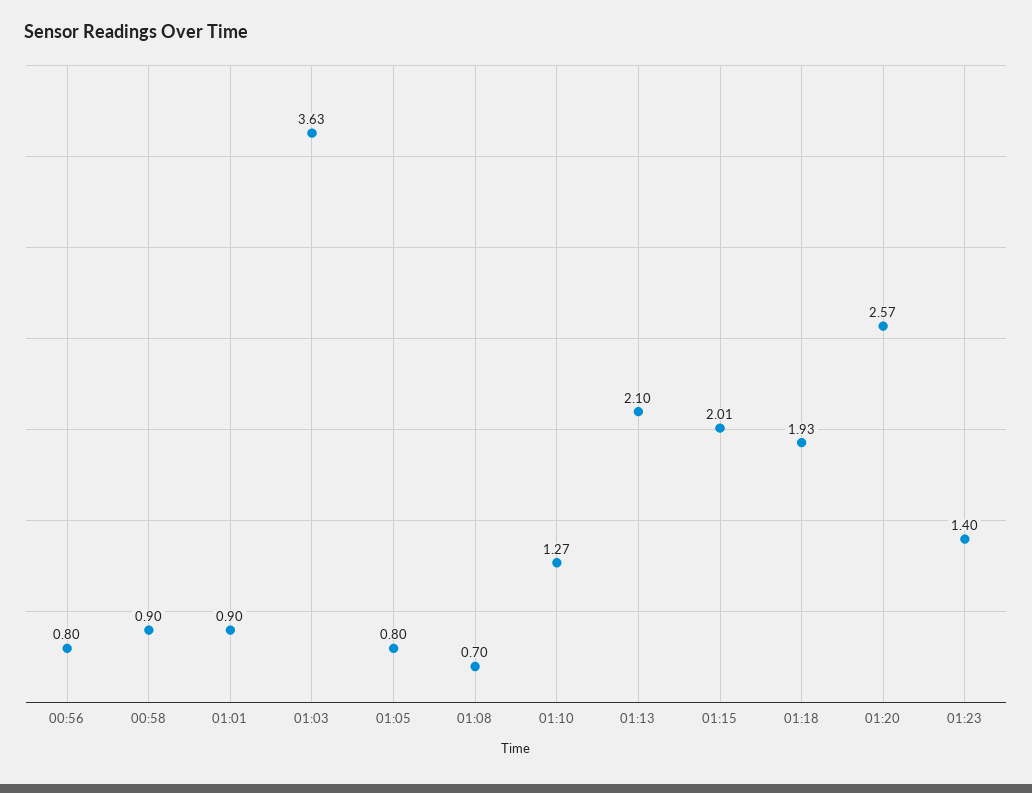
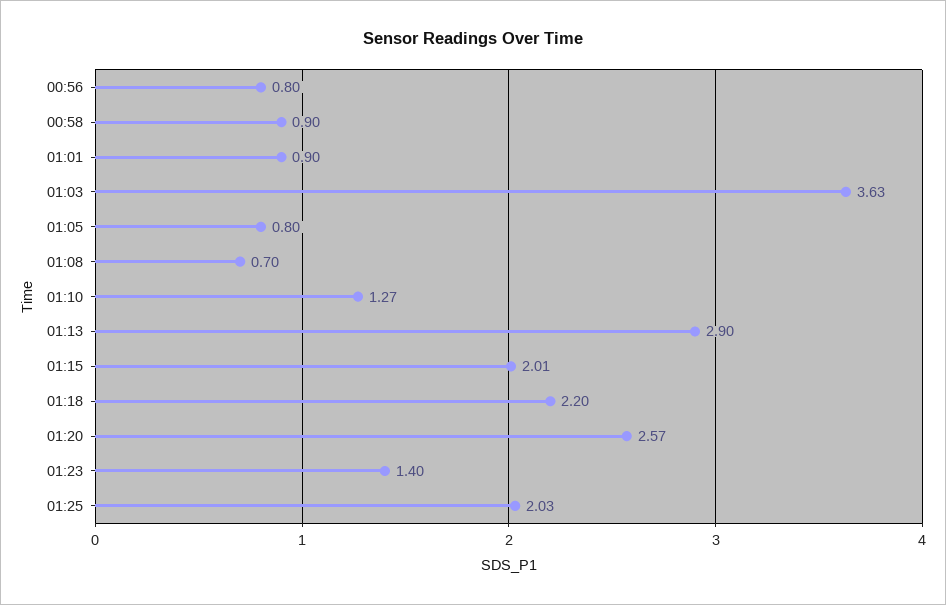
01:13: 2.1 -> 2.9
01:18: 1.93 -> 2.2
01:25: none -> 2.03

